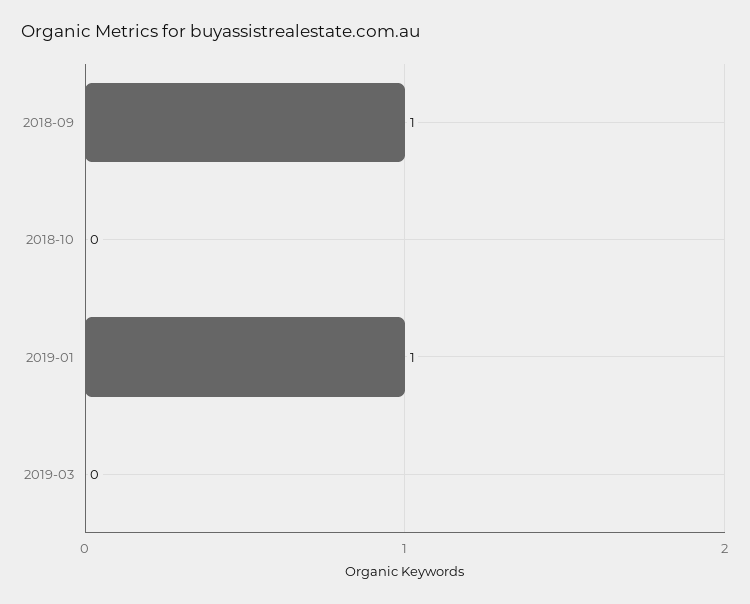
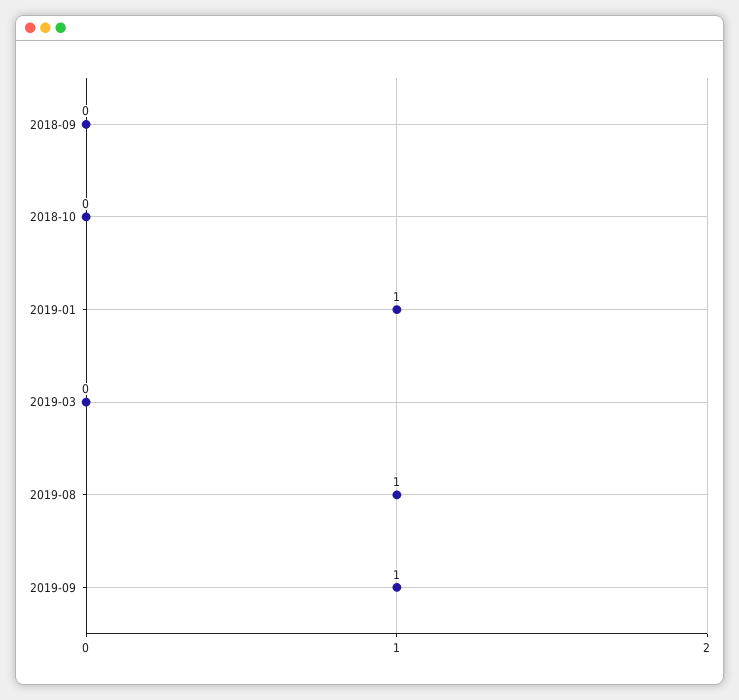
2018-09: 1 -> 0
2019-08: none -> 1
2019-09: none -> 1

